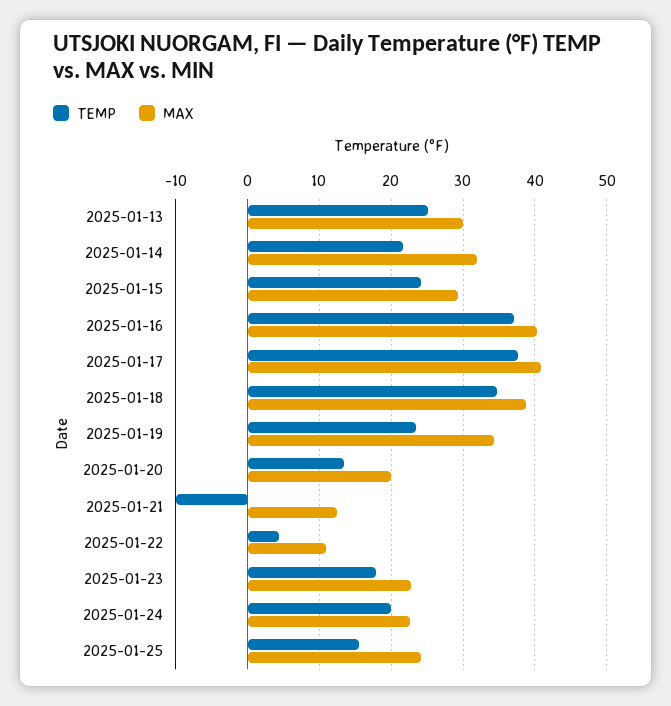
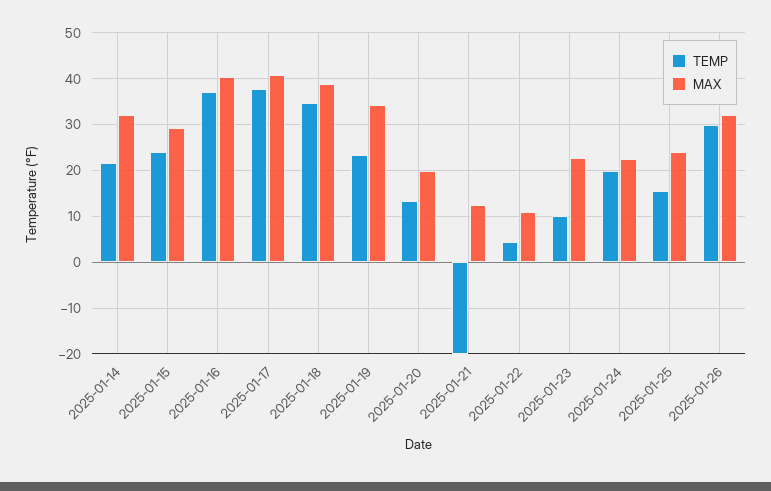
TEMP, 2025-01-13: 25 -> none
MAX, 2025-01-13: 30 -> none
TEMP, 2025-01-21: -10 -> -20
TEMP, 2025-01-23: 18 -> 10
TEMP, 2025-01-26: none -> 30
MAX, 2025-01-26: none -> 32

